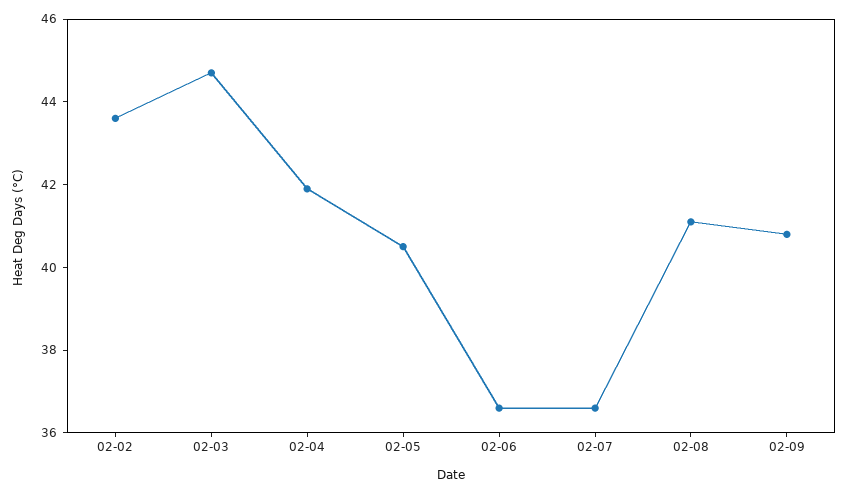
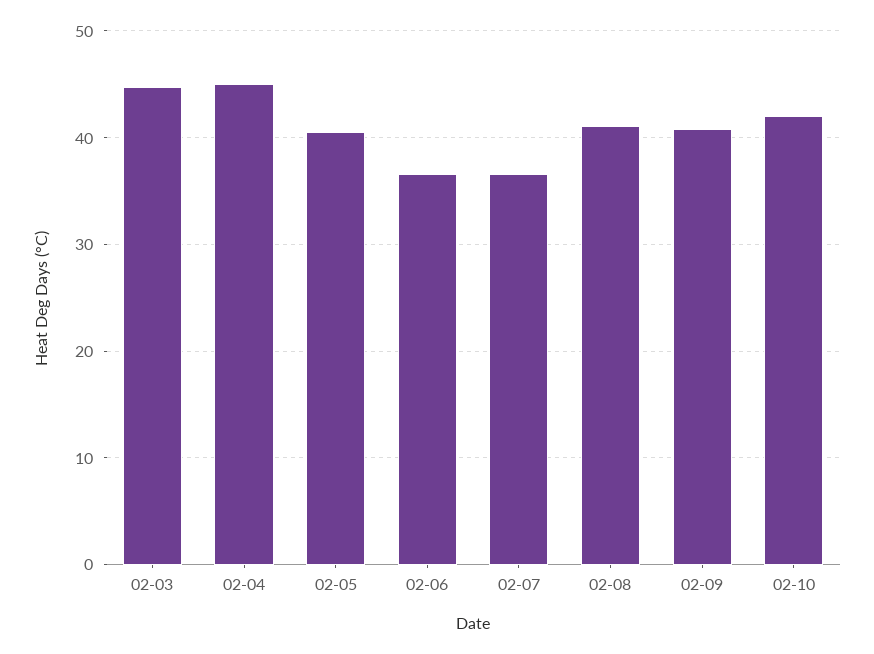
02-02: 43.5 -> none
02-04: 42 -> 45
02-10: none -> 42

